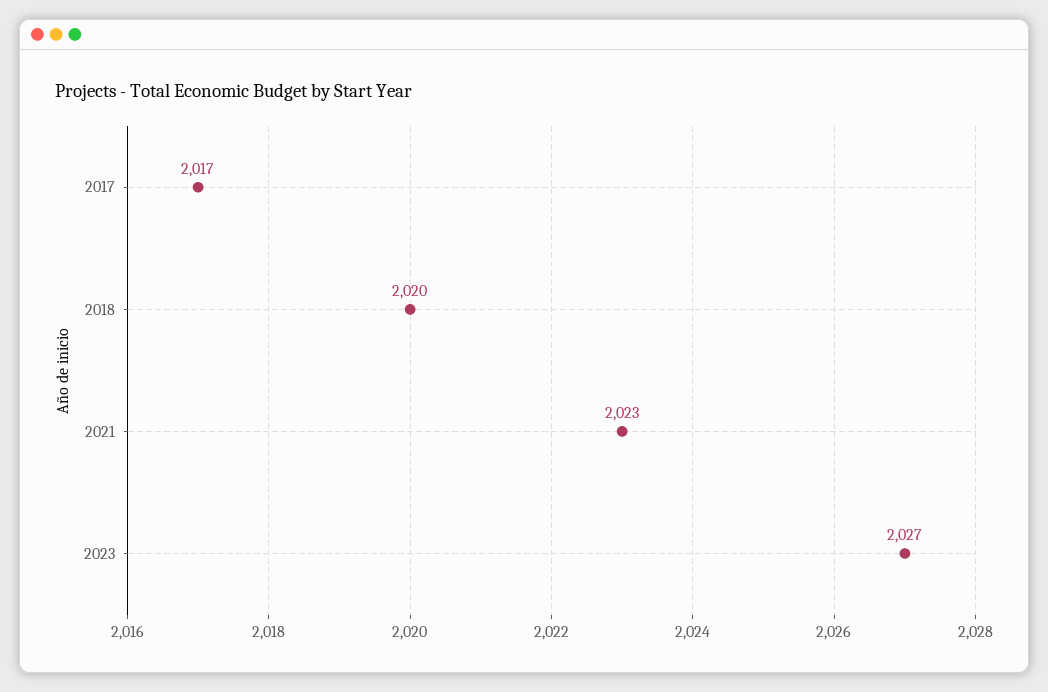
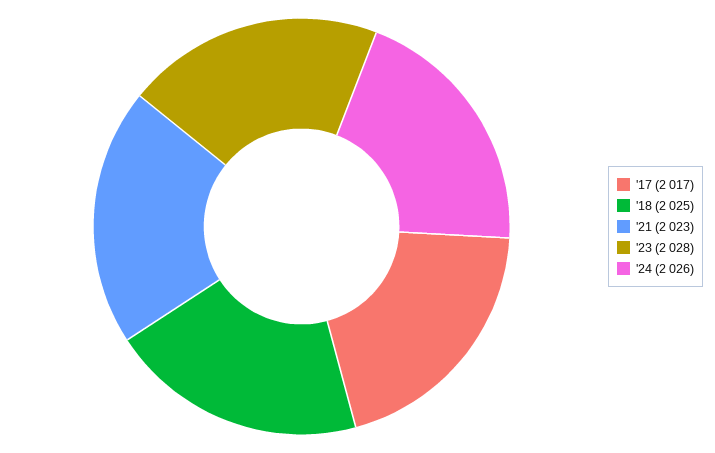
2018: 2020 -> 2025
2023: 2027 -> 2028
'24: none -> 2026

